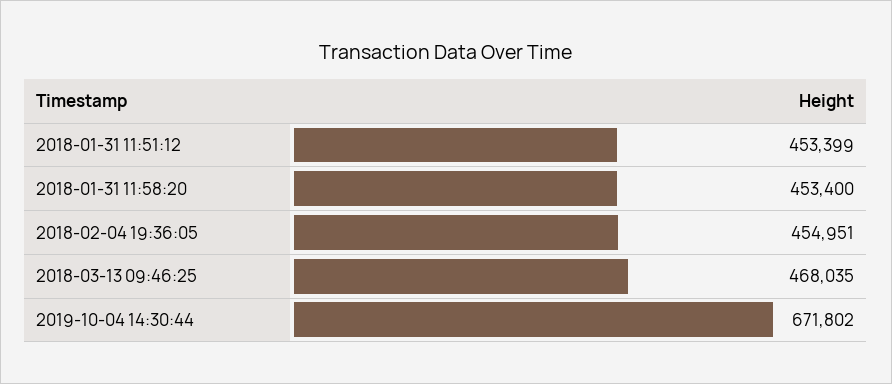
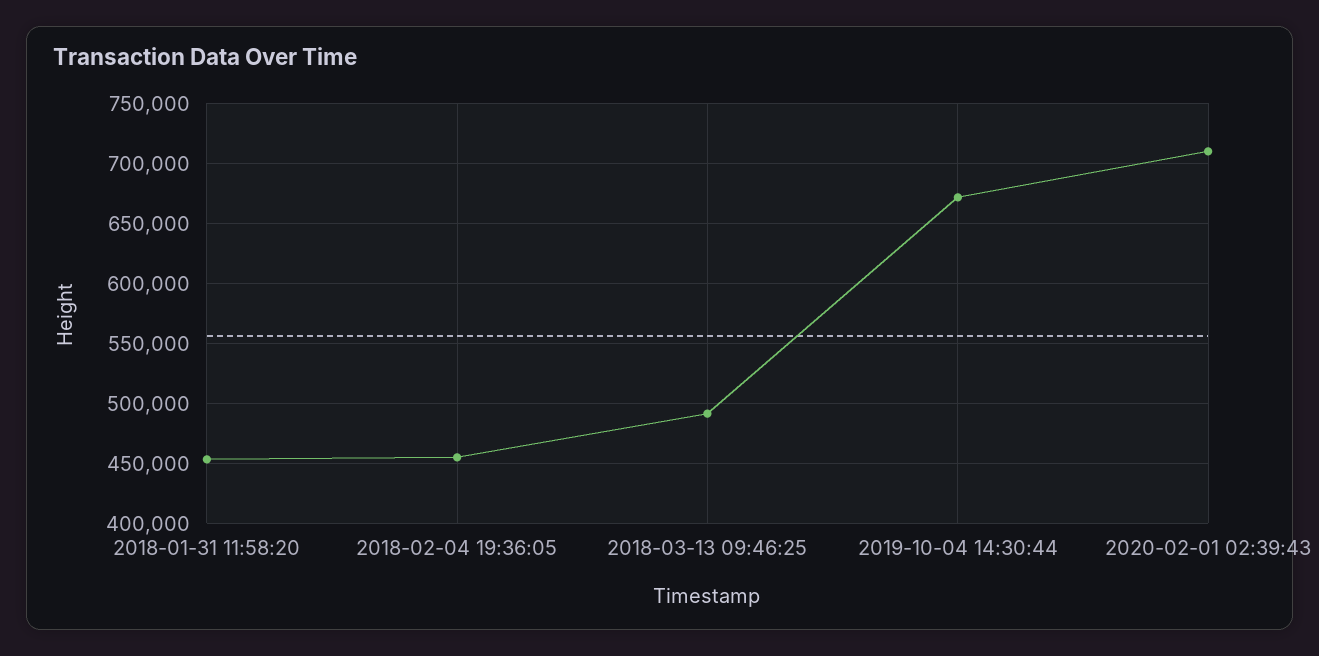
2018-01-31 11:51:12: 453399 -> none
2018-03-13 09:46:25: 468035 -> 490000
2020-02-01 02:39:43: none -> 710000

